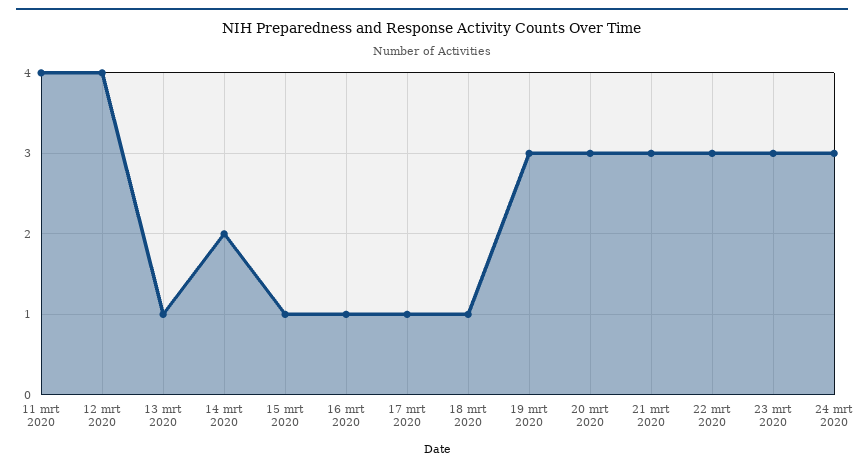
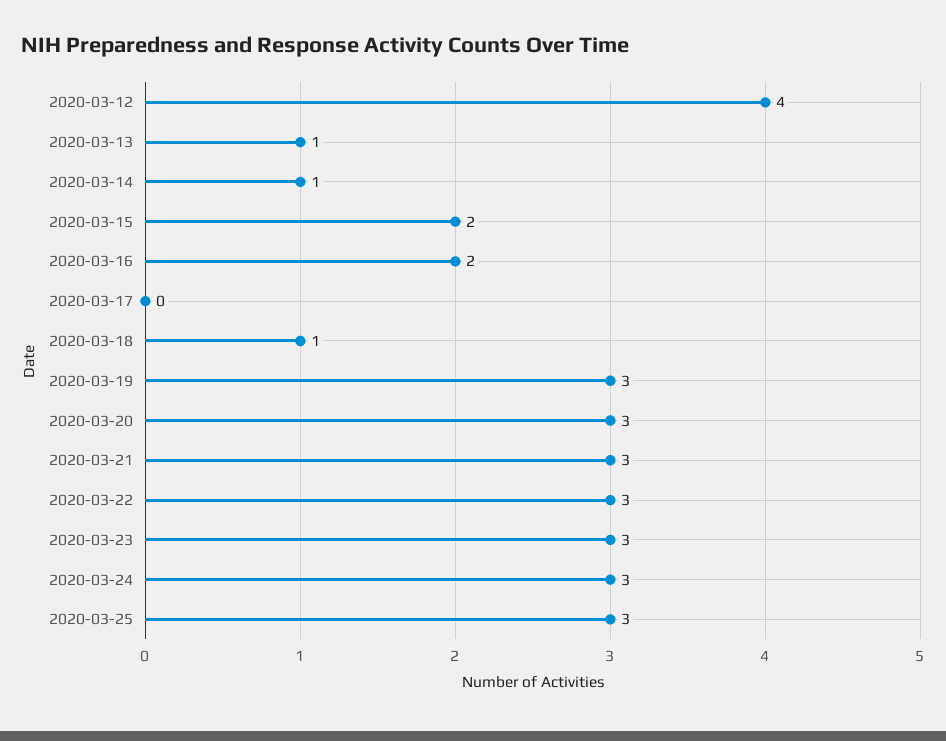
11 mrt 2020: 4 -> none
14 mrt 2020: 2 -> 1
15 mrt 2020: 1 -> 2
16 mrt 2020: 1 -> 2
17 mrt 2020: 1 -> 0
2020-03-25: none -> 3

